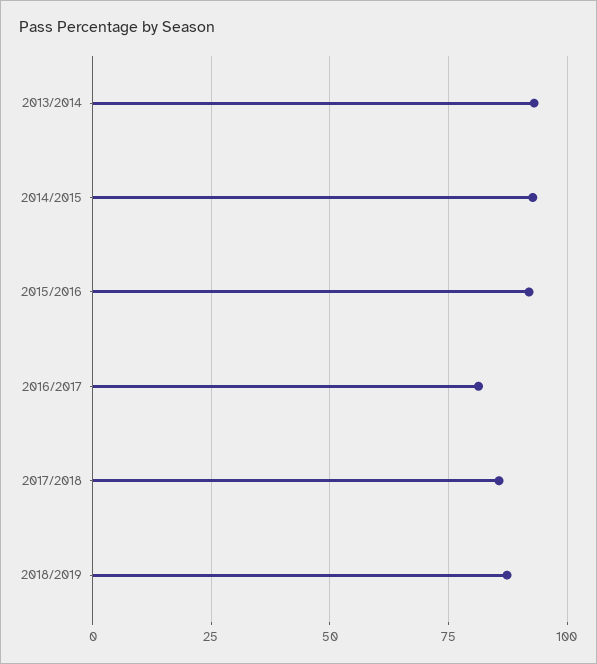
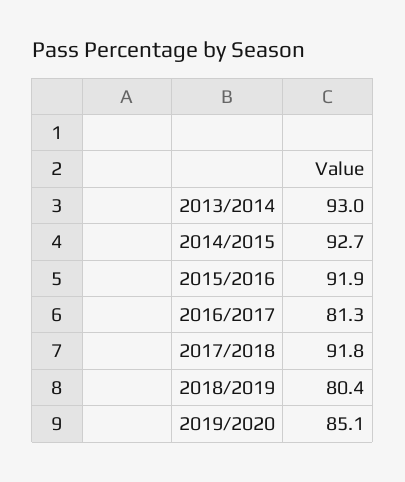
2017/2018: 85 -> 91.8
2018/2019: 87.5 -> 80.4
2019/2020: none -> 85.1

